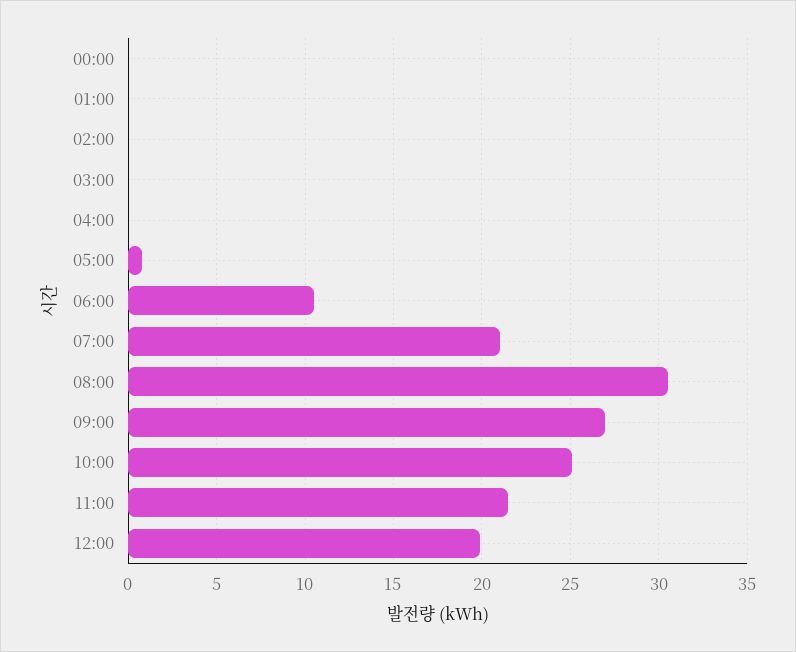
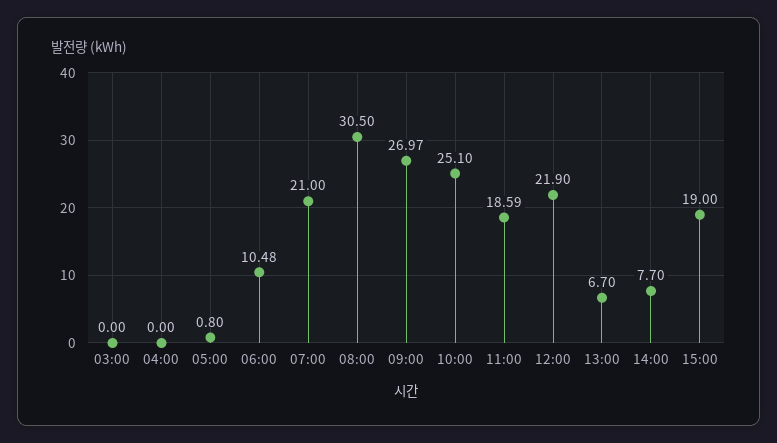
00:00: 0 -> none
01:00: 0 -> none
02:00: 0 -> none
11:00: 21.5 -> 18.59
12:00: 20 -> 21.9
13:00: none -> 6.7
14:00: none -> 7.7
15:00: none -> 19

